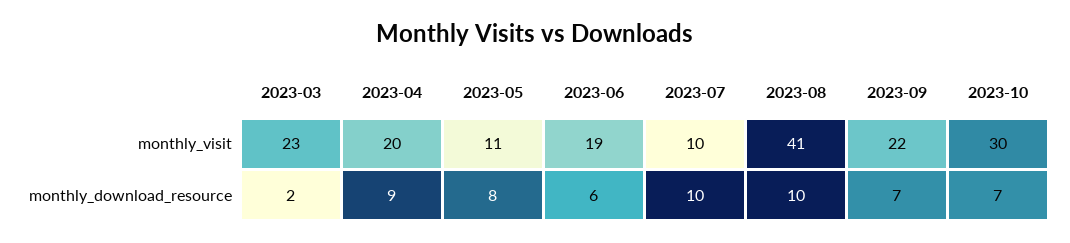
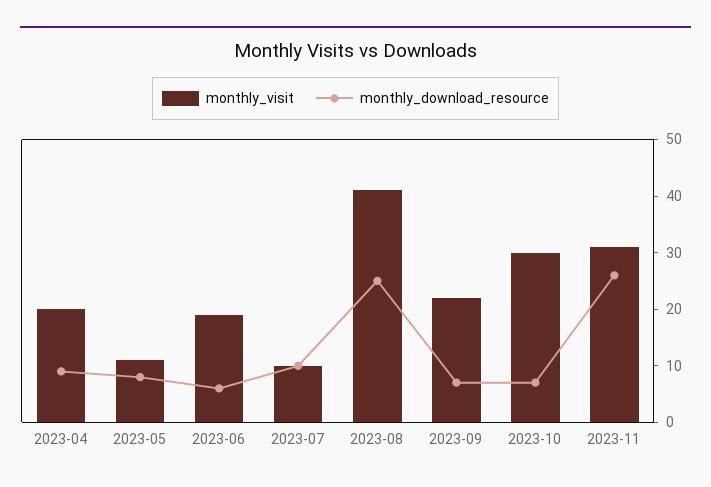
monthly_visit, 2023-03: 23 -> none
monthly_download_resource, 2023-03: 2 -> none
monthly_download_resource, 2023-08: 10 -> 25
monthly_visit, 2023-11: none -> 30
monthly_download_resource, 2023-11: none -> 25

